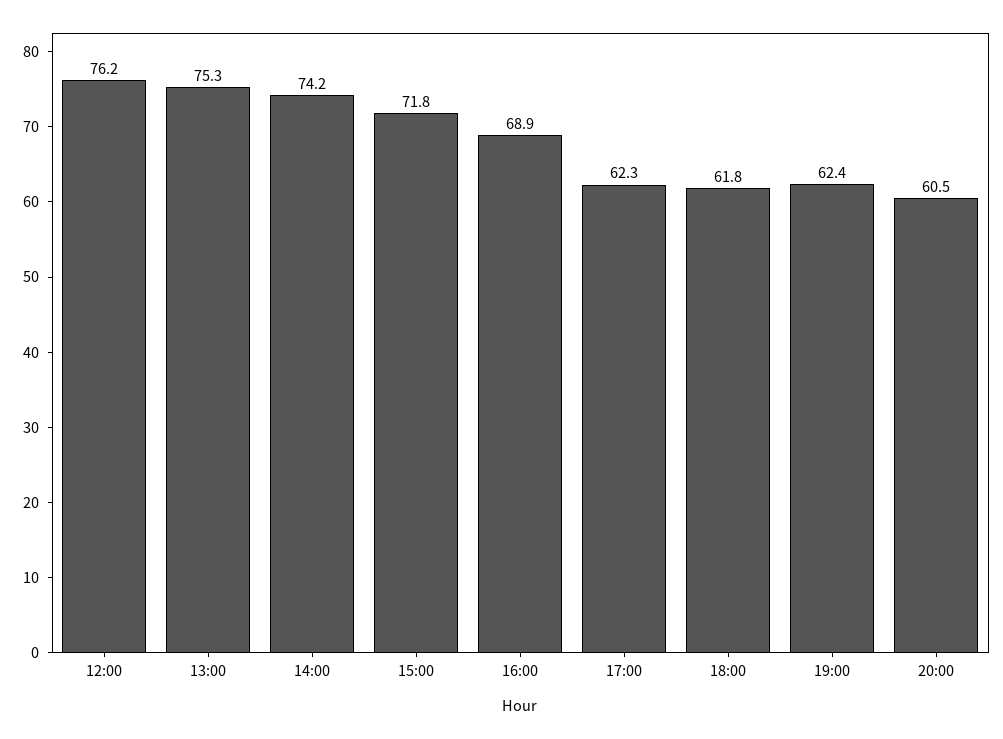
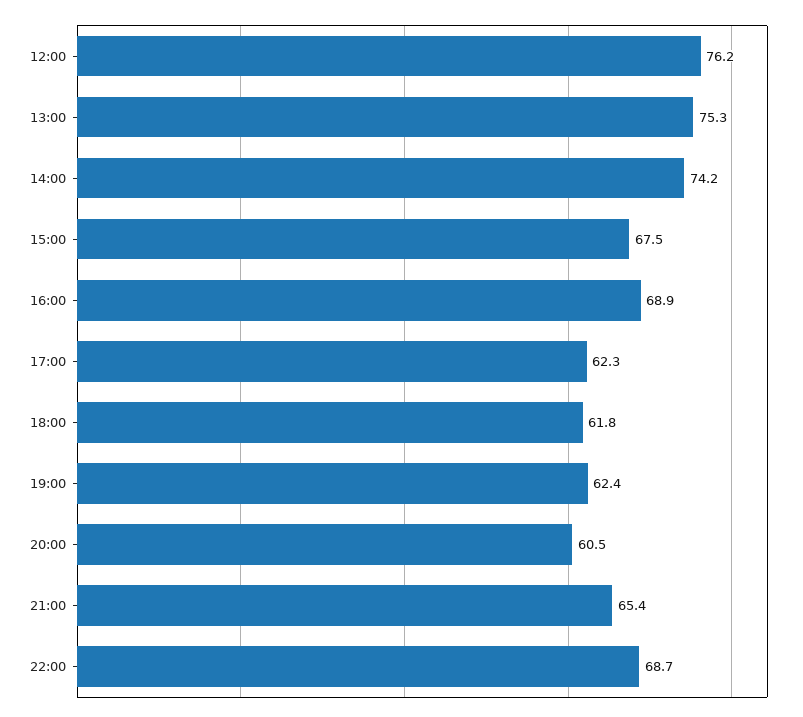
15:00: 71.8 -> 67.5
21:00: none -> 65.4
22:00: none -> 68.7

